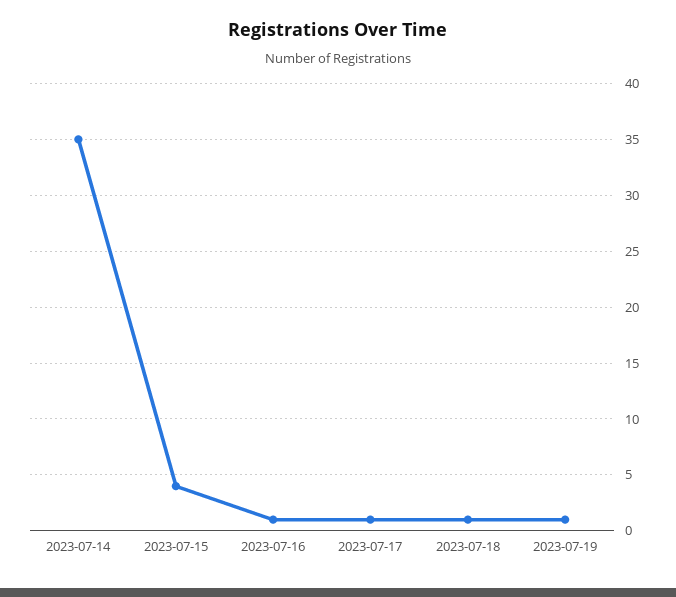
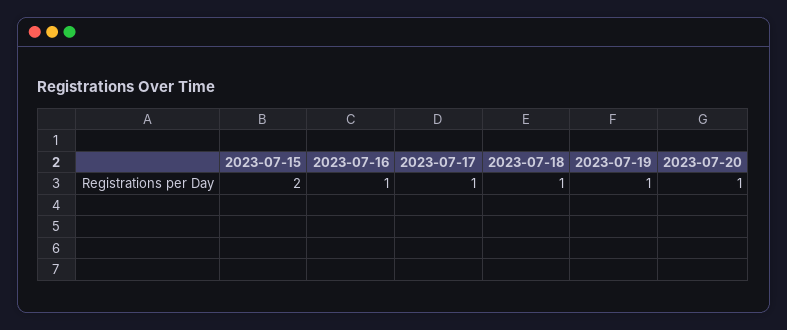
2023-07-14: 35 -> none
2023-07-15: 4 -> 2
2023-07-20: none -> 1

